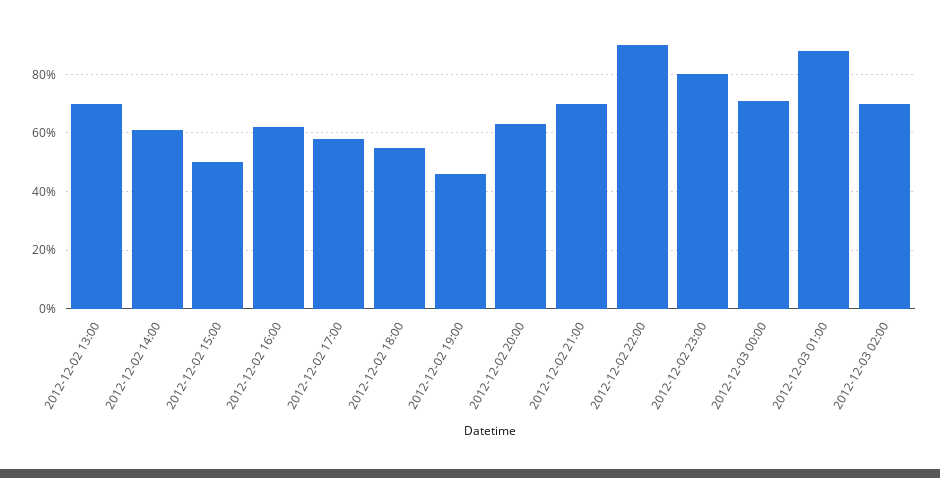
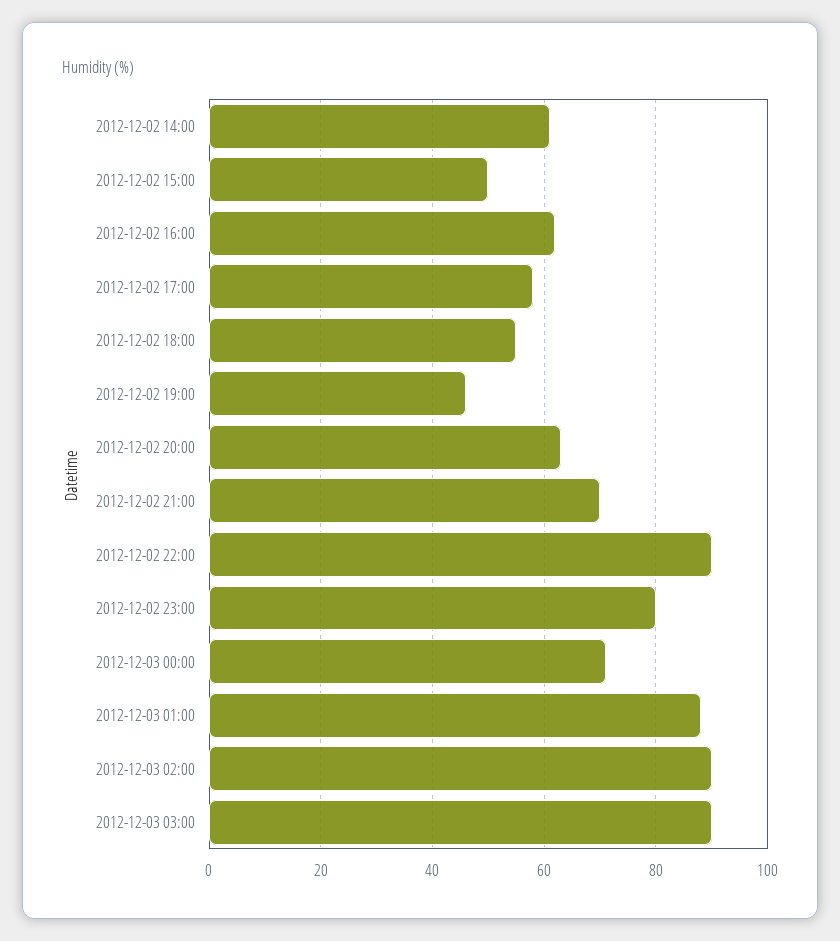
2012-12-02 13:00: 70 -> none
2012-12-03 02:00: 70 -> 90
2012-12-03 03:00: none -> 90

